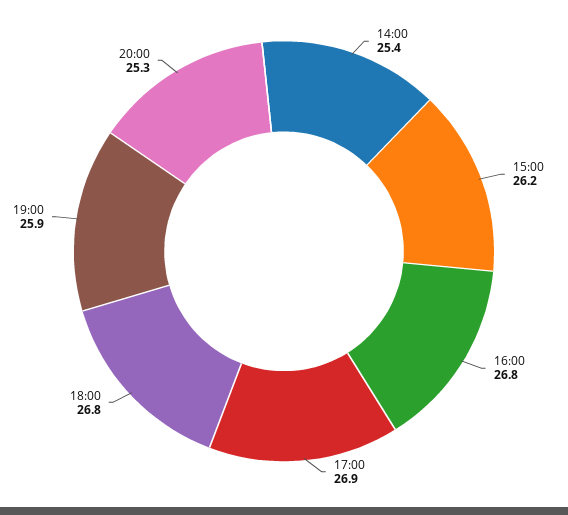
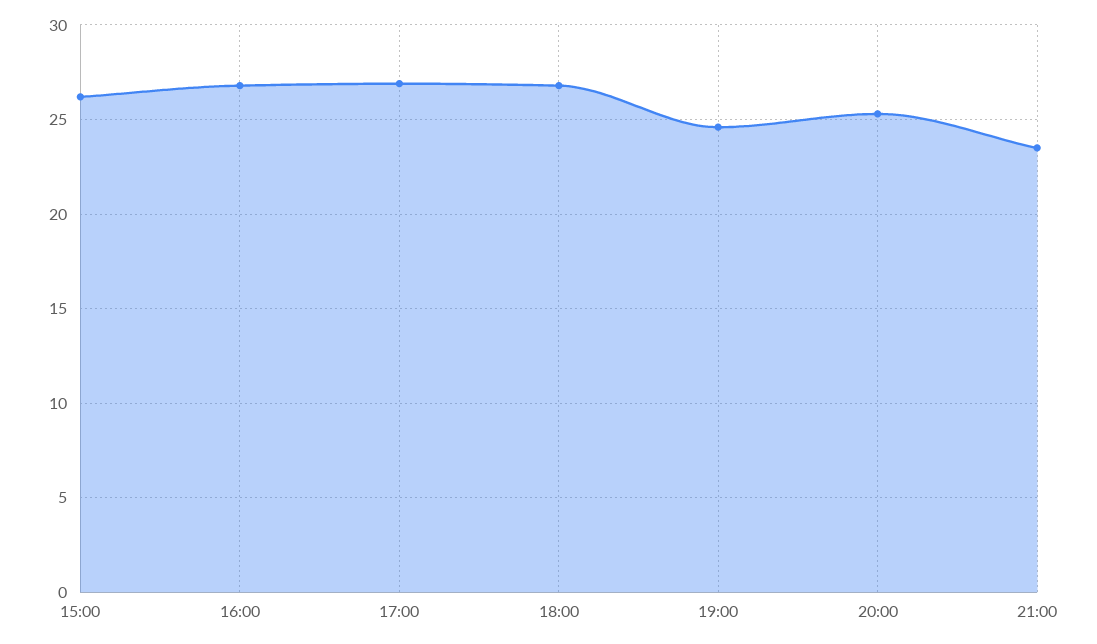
14:00: 25.4 -> none
19:00: 25.9 -> 24.5
21:00: none -> 23.5

